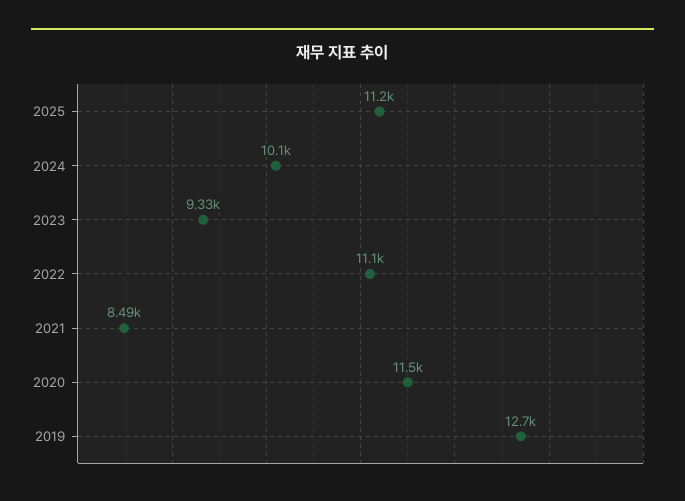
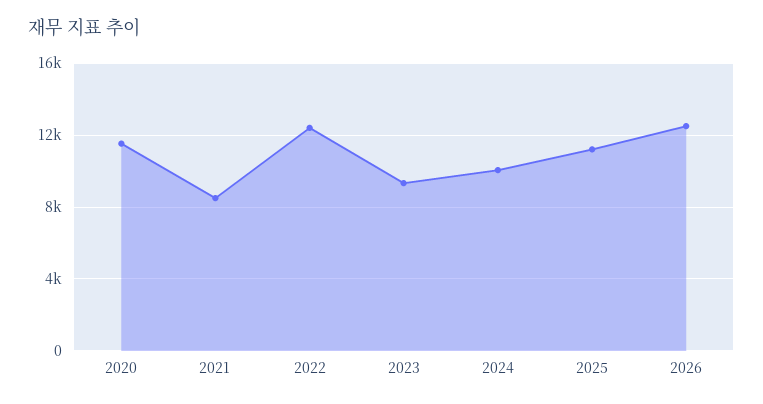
2022: 11100 -> 12500
2019: 12700 -> none
2026: none -> 12500

